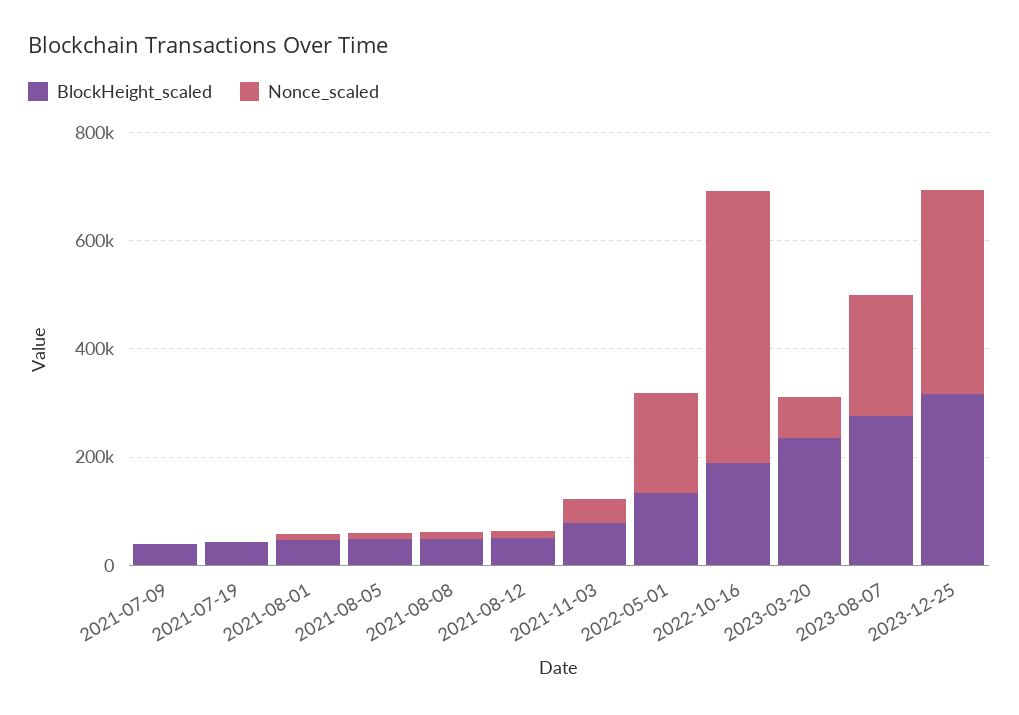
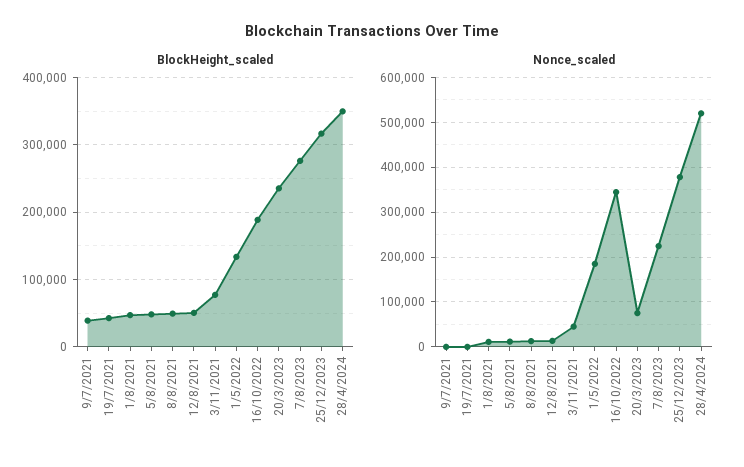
Nonce_scaled, 2022-10-16: 500000 -> 340000
BlockHeight_scaled, 28/4/2024: none -> 350000
Nonce_scaled, 28/4/2024: none -> 520000

